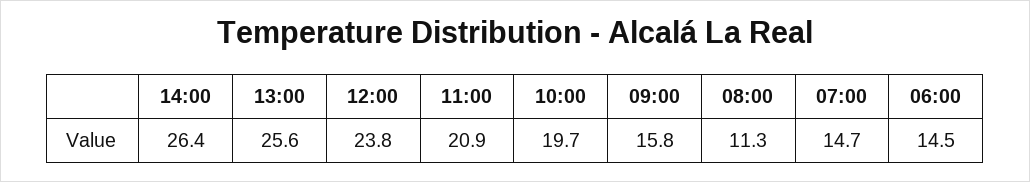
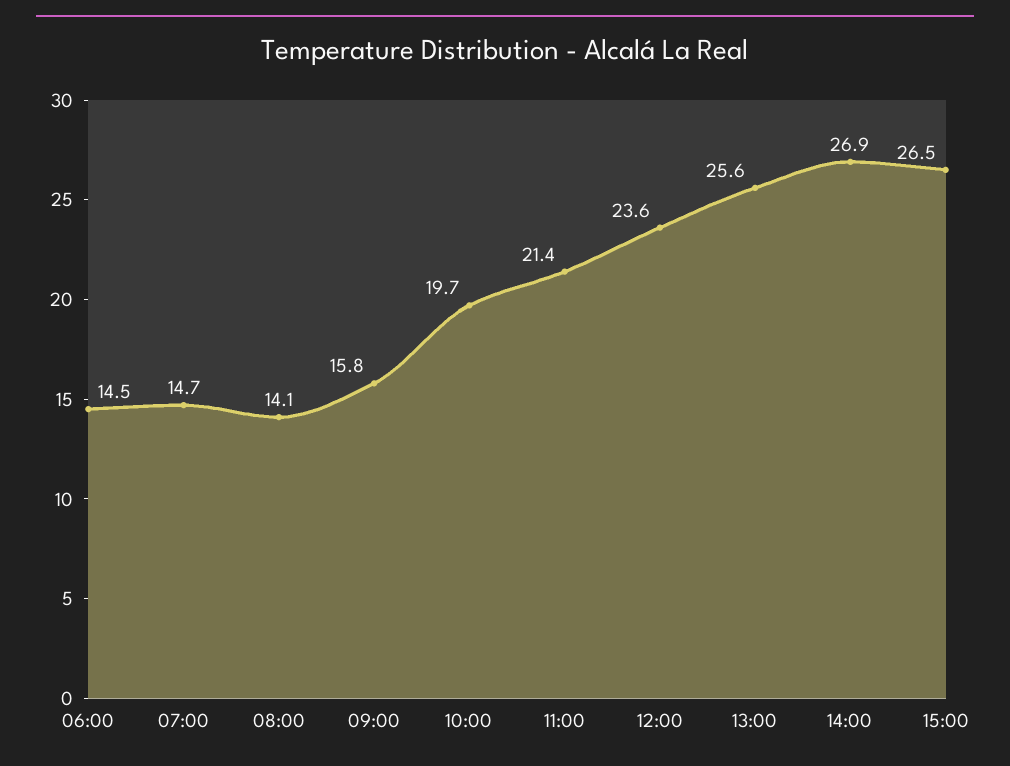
14:00: 26.4 -> 26.9
12:00: 23.8 -> 23.6
11:00: 20.9 -> 21.4
08:00: 11.3 -> 14.1
15:00: none -> 26.5

